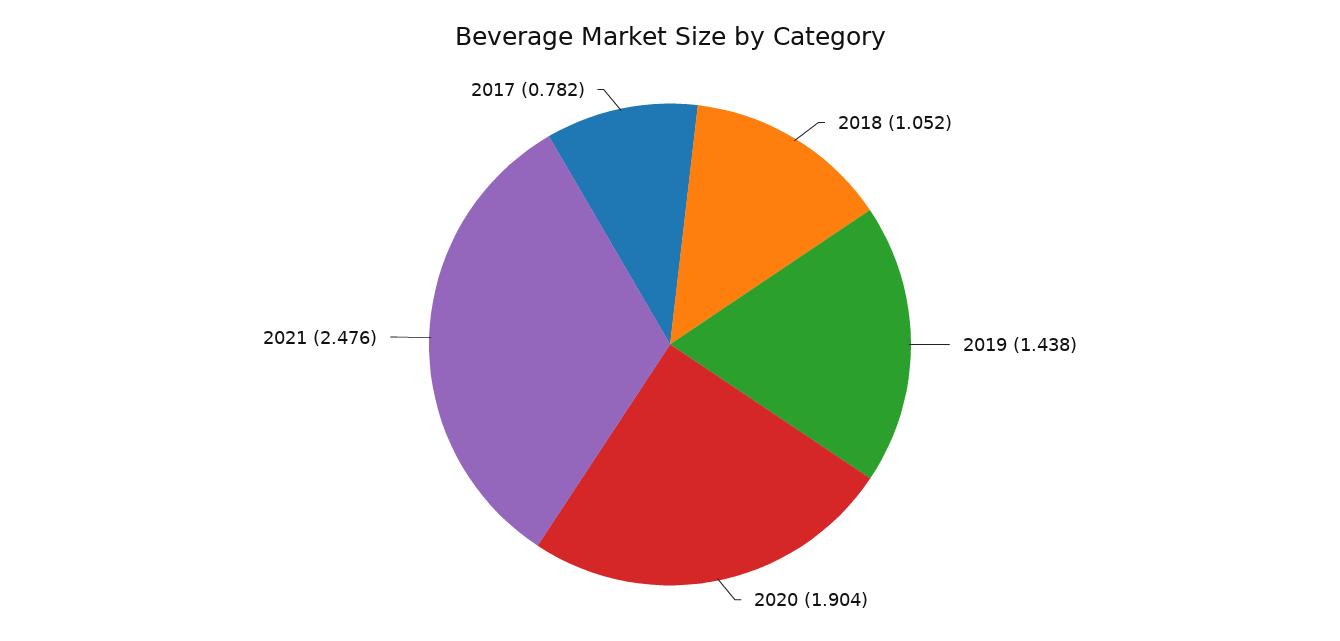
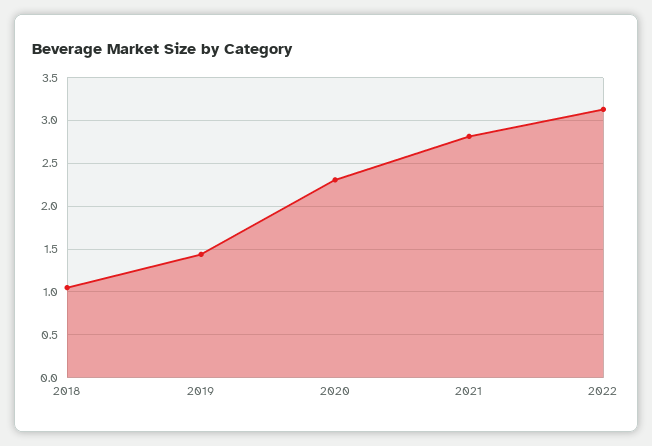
2020: 1.904 -> 2.3
2021: 2.476 -> 2.8
2017: 0.782 -> none
2022: none -> 3.1

